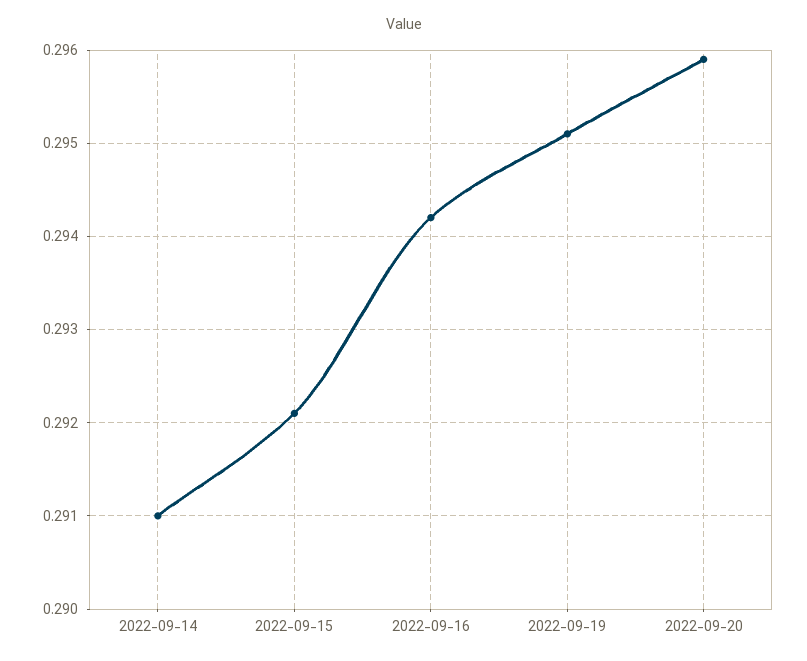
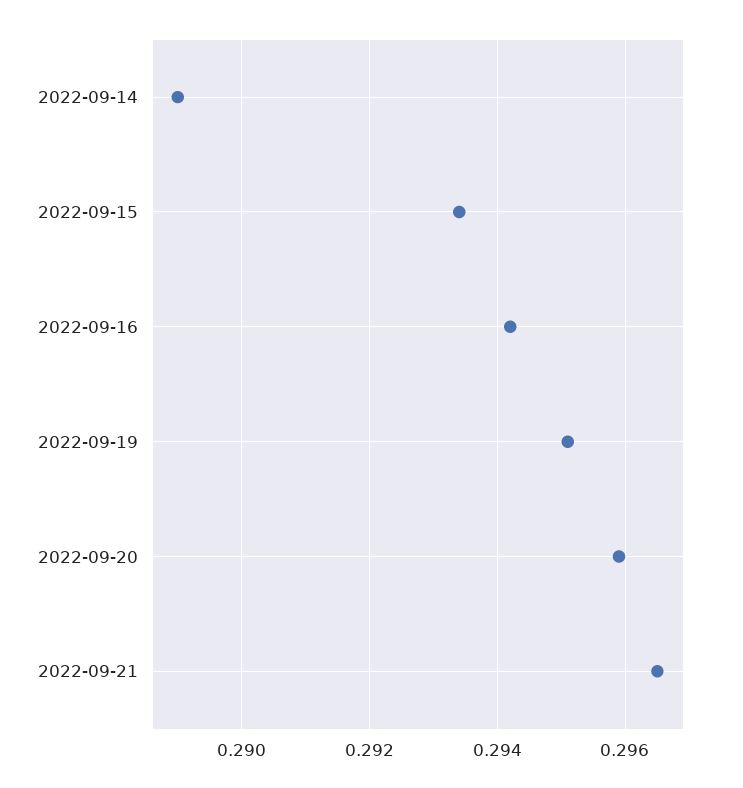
2022-09-14: 0.291 -> 0.289
2022-09-15: 0.2921 -> 0.2935
2022-09-21: none -> 0.2965

